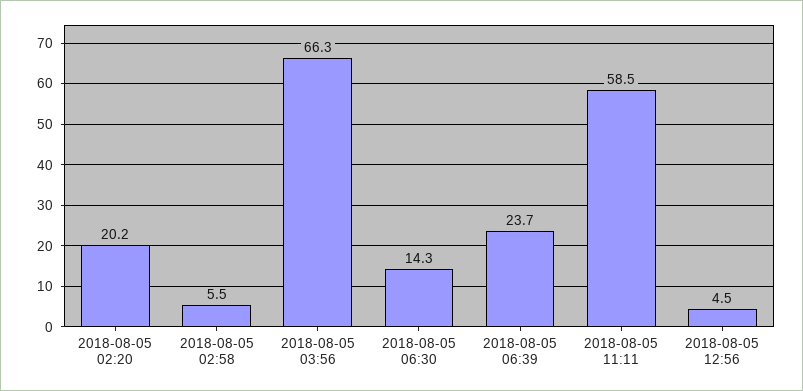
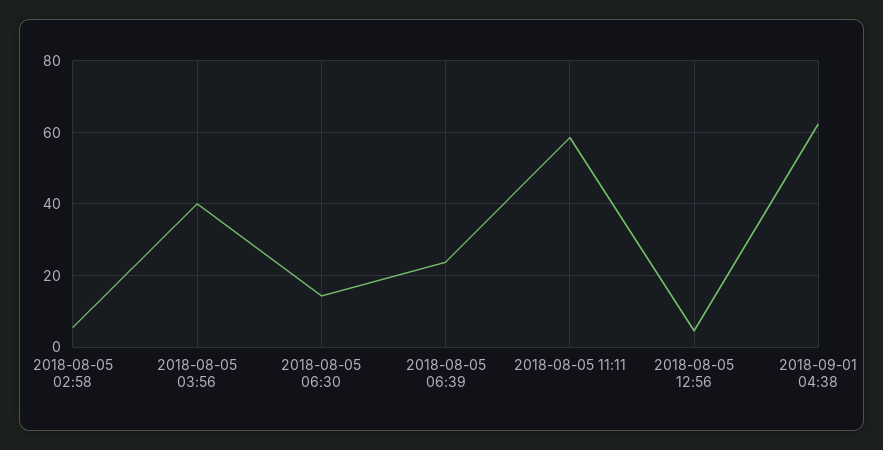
2018-08-05 02:20: 20.2 -> none
2018-08-05 03:56: 66.3 -> 40
2018-09-01 04:38: none -> 62

